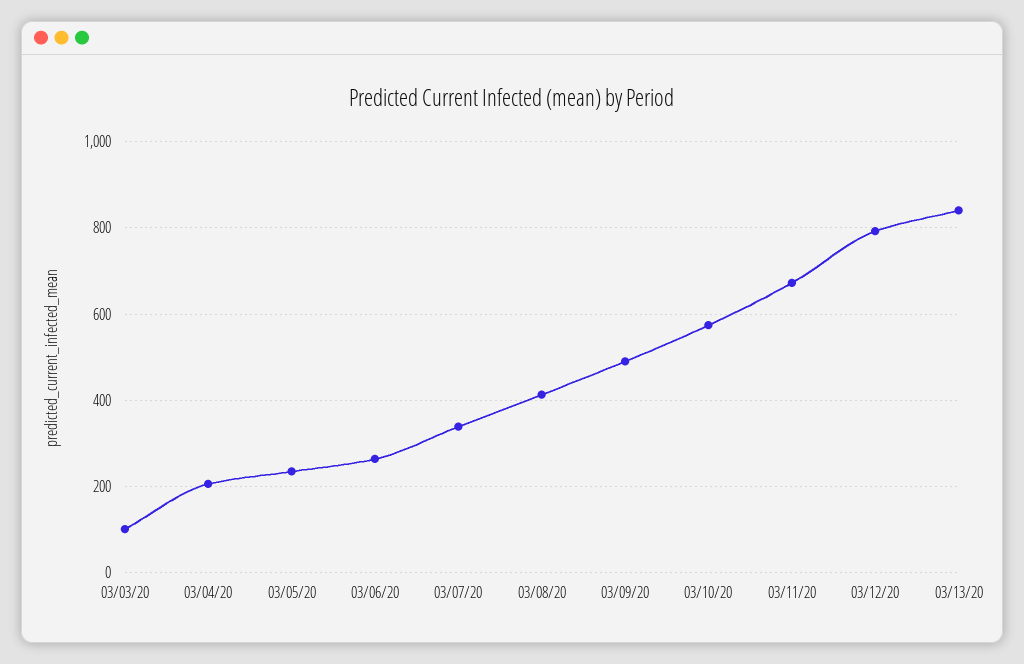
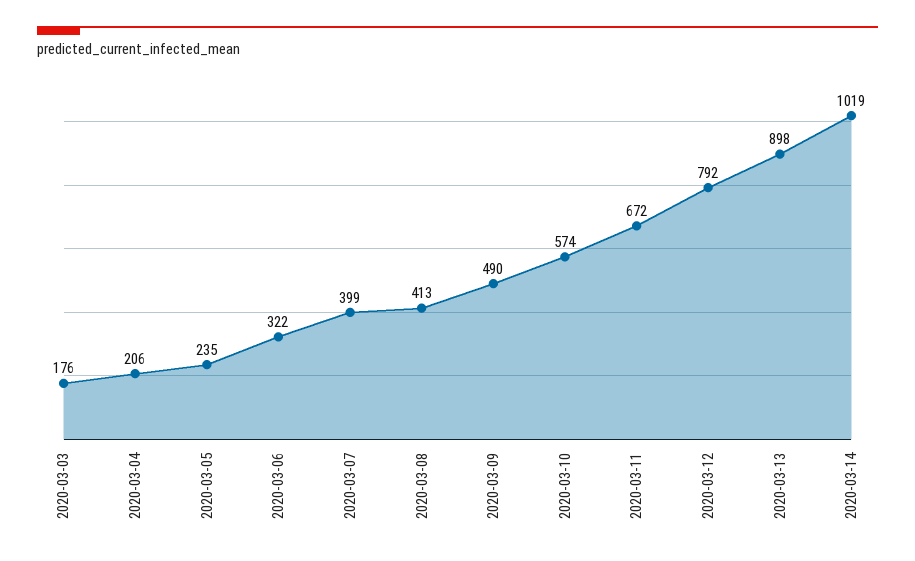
03/03/20: 100 -> 176
03/06/20: 260 -> 322
03/07/20: 340 -> 399
03/13/20: 840 -> 898
2020-03-14: none -> 1019

